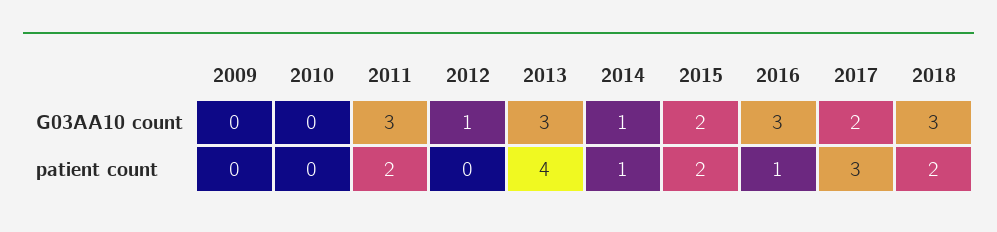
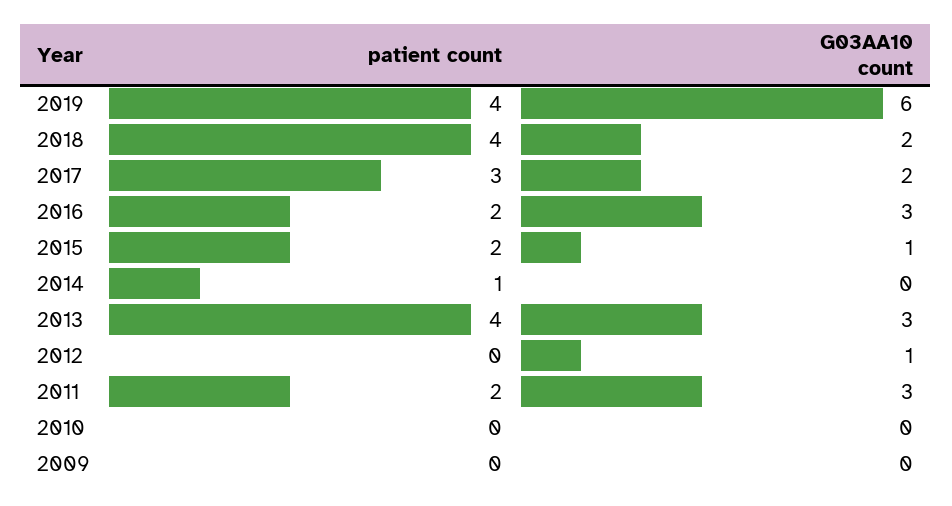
2014, G03AA10 count: 1 -> 0
2015, G03AA10 count: 2 -> 1
2018, G03AA10 count: 3 -> 2
2016, patient count: 1 -> 2
2018, patient count: 2 -> 4
2019, patient count: none -> 4
2019, G03AA10 count: none -> 6

